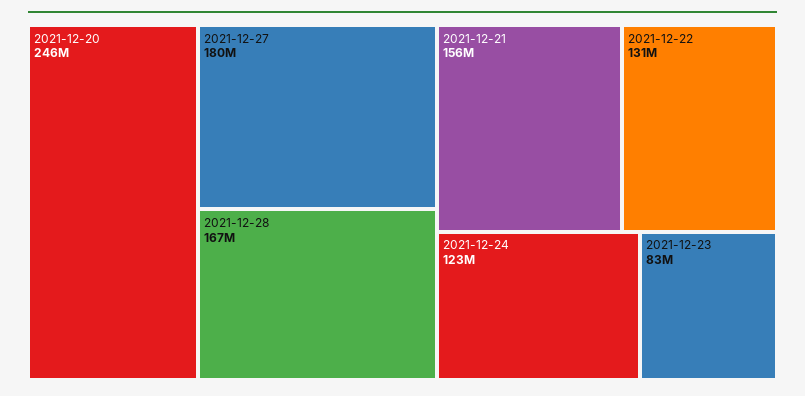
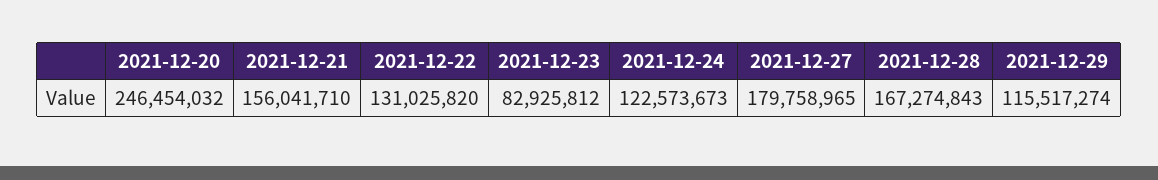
2021-12-29: none -> 115517274

